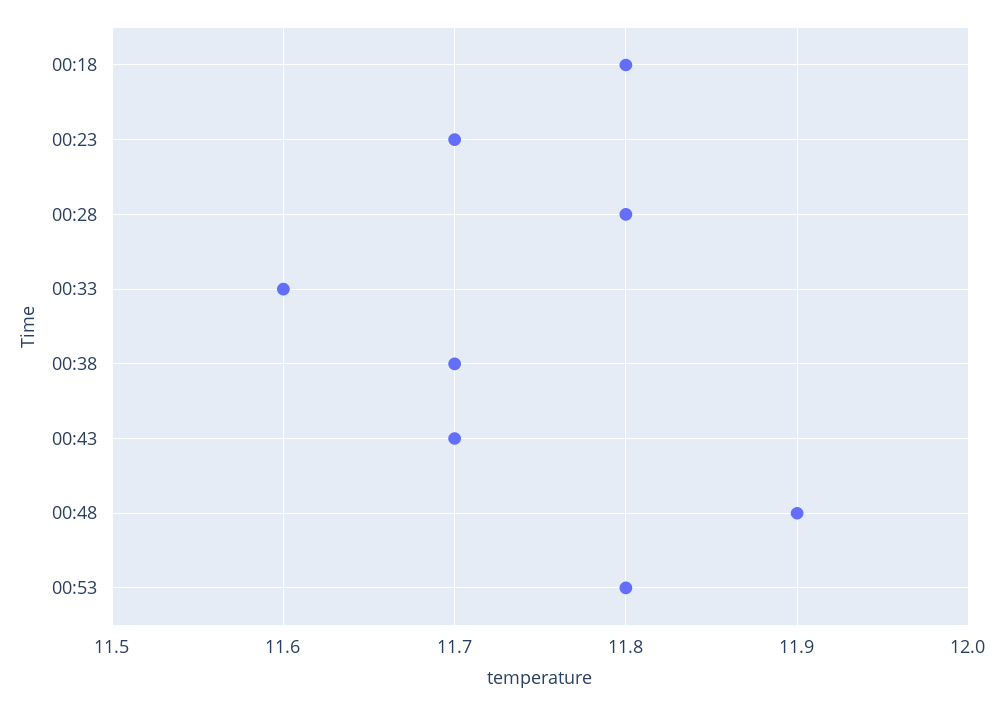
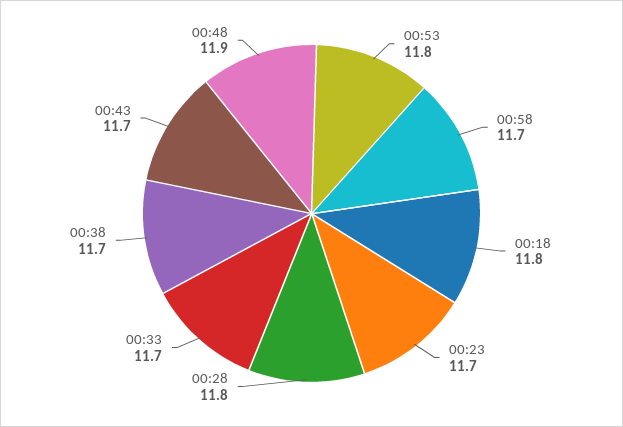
00:33: 11.6 -> 11.7
00:58: none -> 11.7

